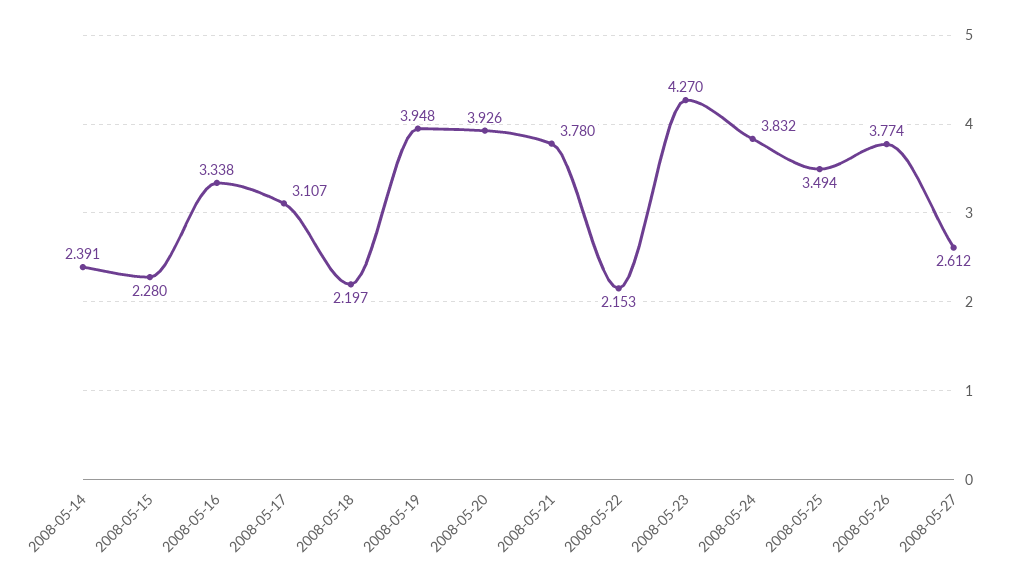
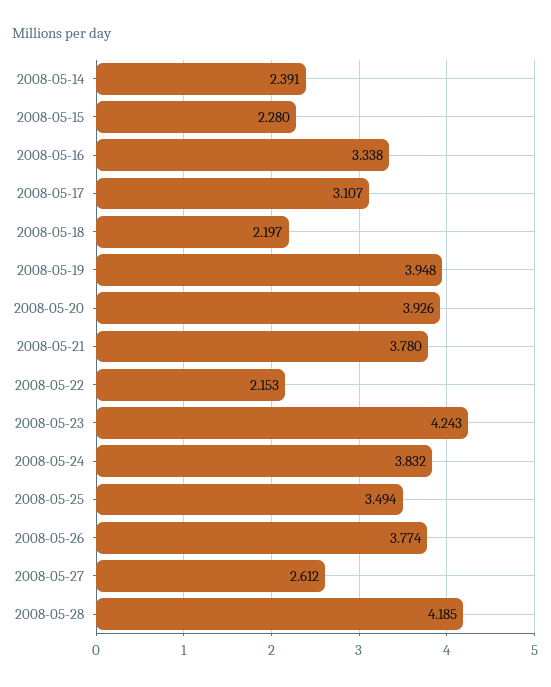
2008-05-23: 4.27 -> 4.243
2008-05-28: none -> 4.185

